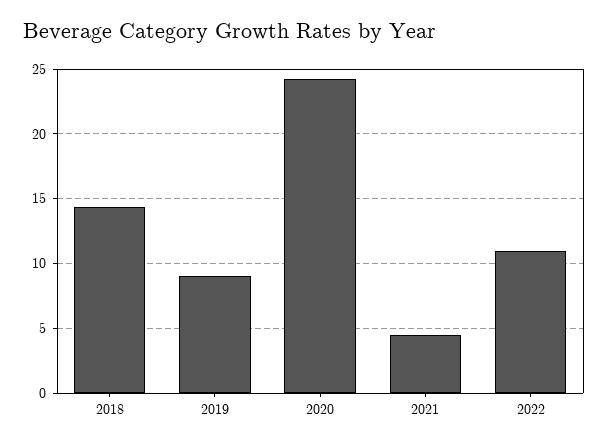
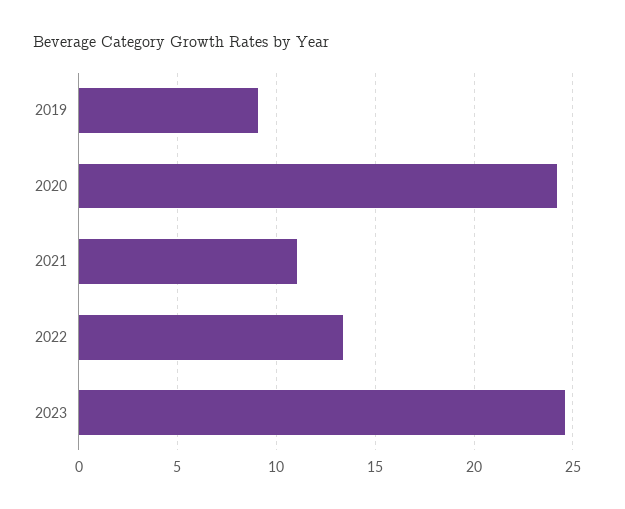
2018: 14.5 -> none
2021: 4.5 -> 11
2022: 11 -> 13.5
2023: none -> 24.5

